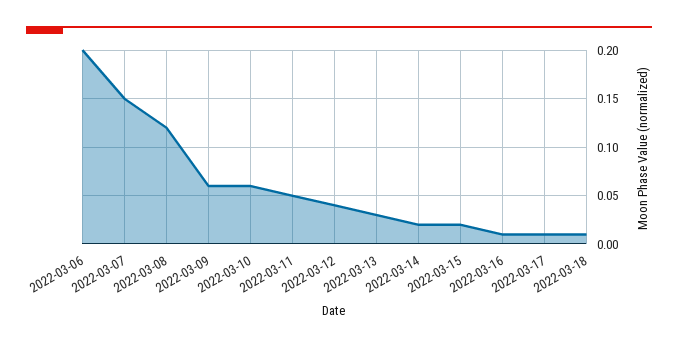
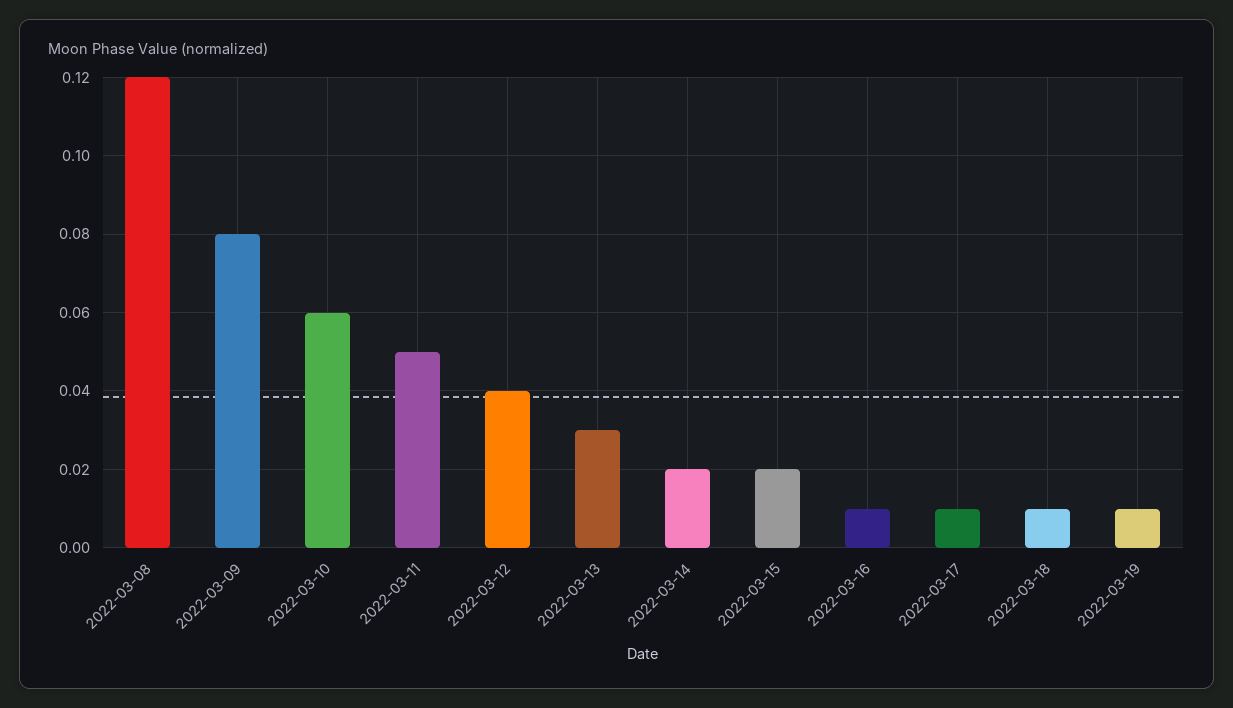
2022-03-06: 0.2 -> none
2022-03-07: 0.15 -> none
2022-03-09: 0.06 -> 0.08
2022-03-19: none -> 0.01

